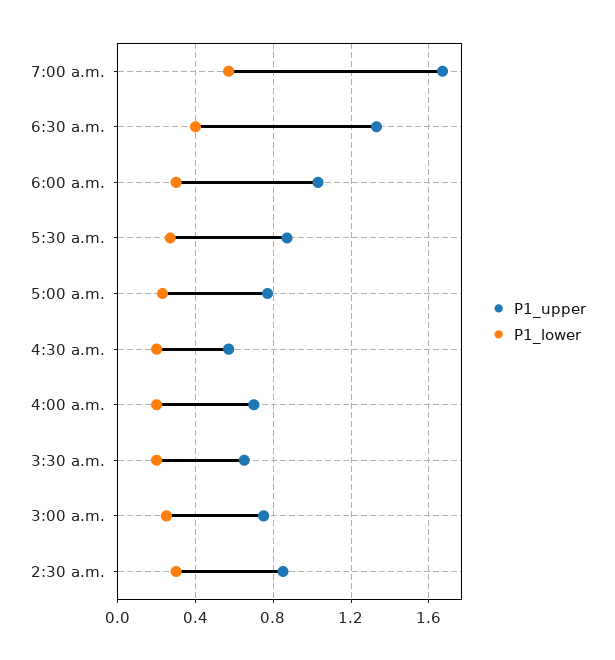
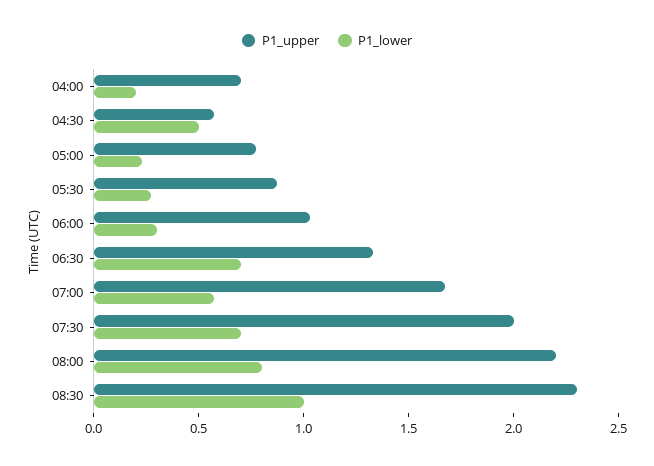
P1_lower, 6:30 a.m.: 0.4 -> 0.7
P1_lower, 4:30 a.m.: 0.2 -> 0.5
P1_upper, 3:30 a.m.: 0.65 -> none
P1_lower, 3:30 a.m.: 0.2 -> none
P1_upper, 3:00 a.m.: 0.75 -> none
P1_lower, 3:00 a.m.: 0.25 -> none
P1_upper, 2:30 a.m.: 0.85 -> none
P1_lower, 2:30 a.m.: 0.3 -> none
P1_upper, 07:30: none -> 2
P1_lower, 07:30: none -> 0.7
P1_upper, 08:00: none -> 2.2
P1_lower, 08:00: none -> 0.8
P1_upper, 08:30: none -> 2.3
P1_lower, 08:30: none -> 1

